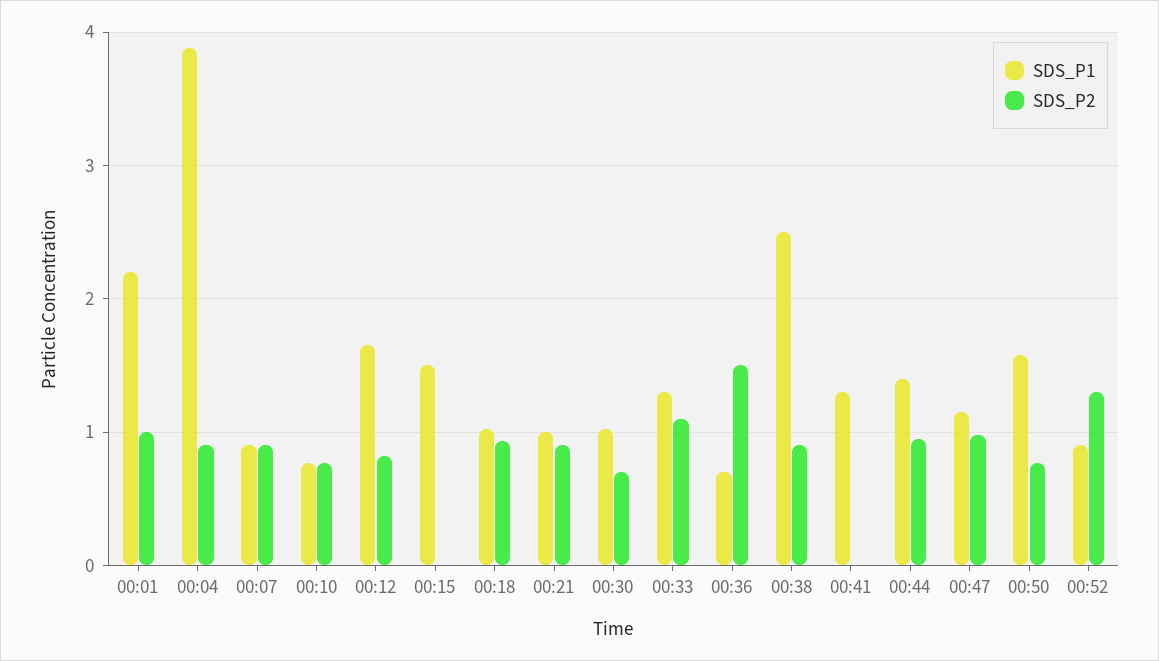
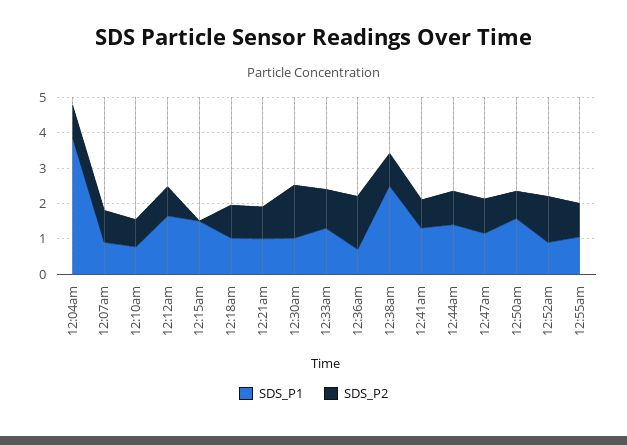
SDS_P1, 00:01: 2.2 -> none
SDS_P2, 00:01: 1 -> none
SDS_P2, 00:30: 0.7 -> 1.5
SDS_P2, 00:41: 0 -> 0.75
SDS_P1, 12:55am: none -> 1
SDS_P2, 12:55am: none -> 1

